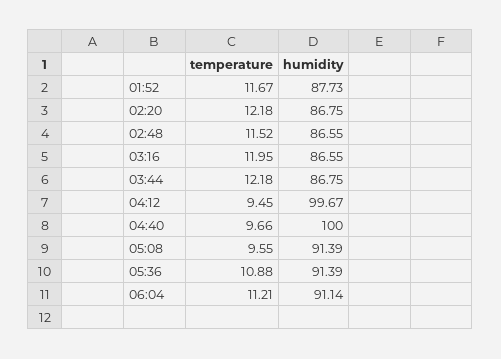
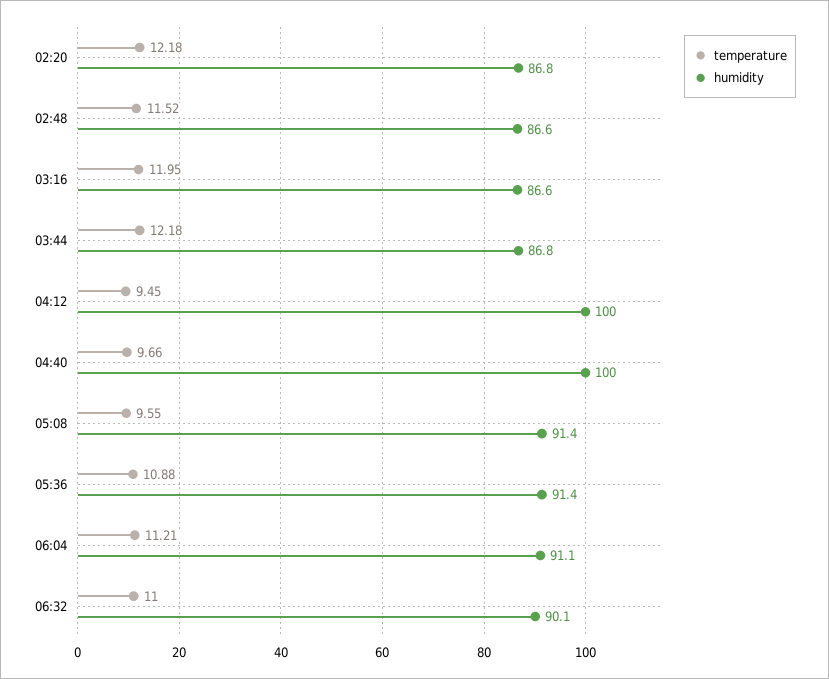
temperature, 01:52: 11.67 -> none
humidity, 01:52: 87.73 -> none
humidity, 04:12: 99.67 -> 100
temperature, 06:32: none -> 11
humidity, 06:32: none -> 90.1

